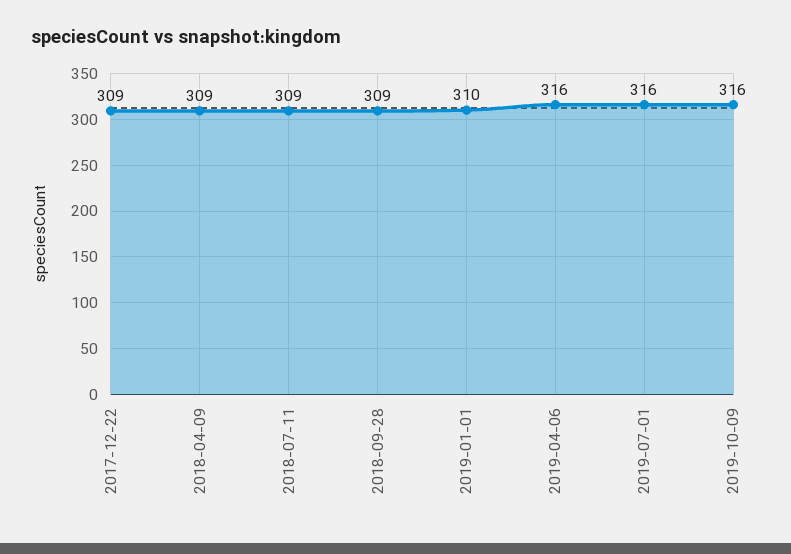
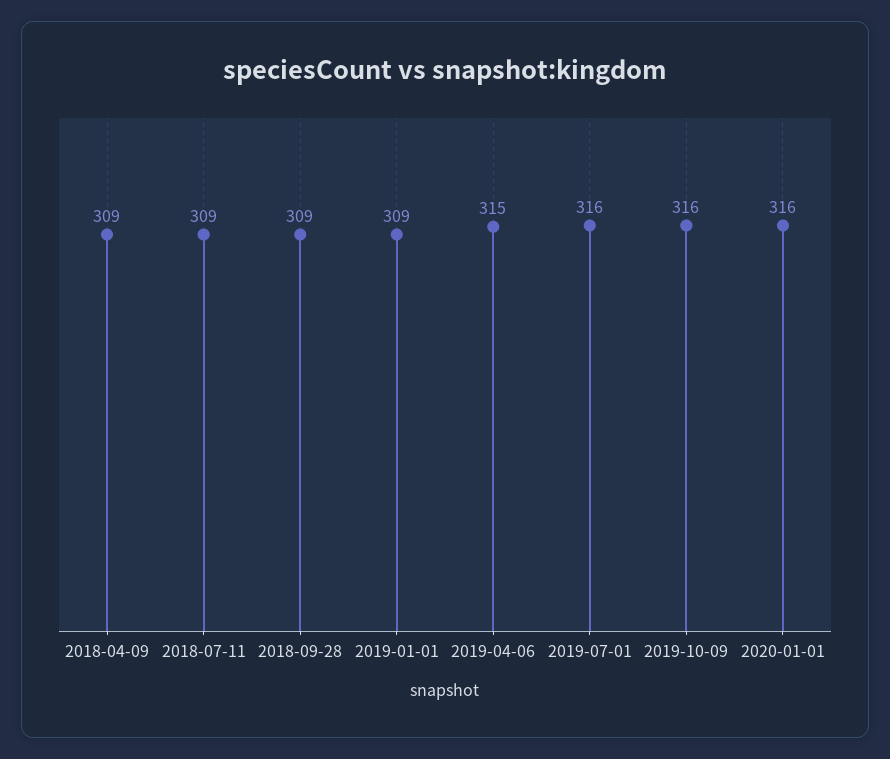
2017-12-22: 309 -> none
2019-01-01: 310 -> 309
2019-04-06: 316 -> 315
2020-01-01: none -> 316

